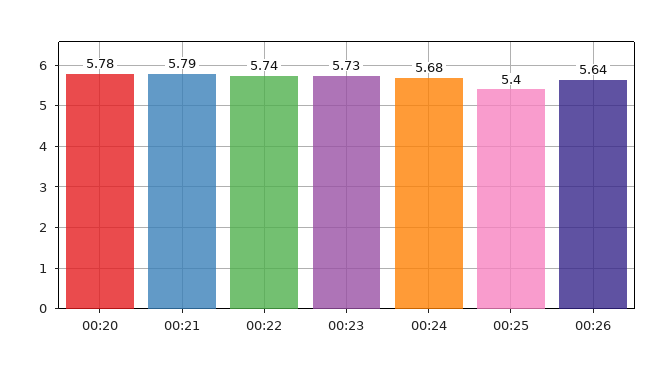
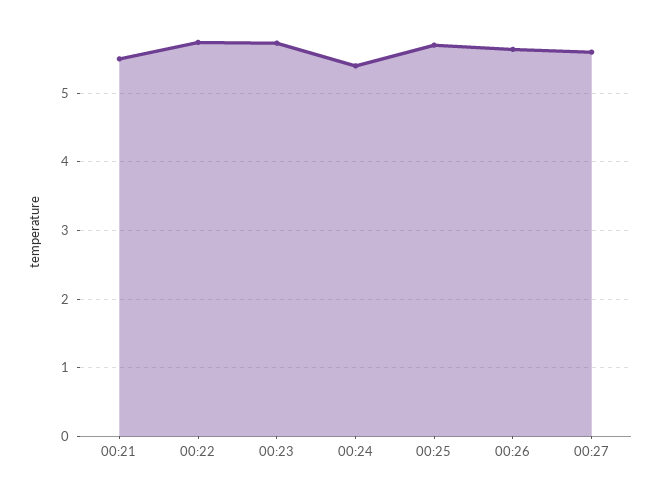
00:20: 5.78 -> none
00:21: 5.79 -> 5.5
00:24: 5.68 -> 5.4
00:25: 5.4 -> 5.7
00:27: none -> 5.6

